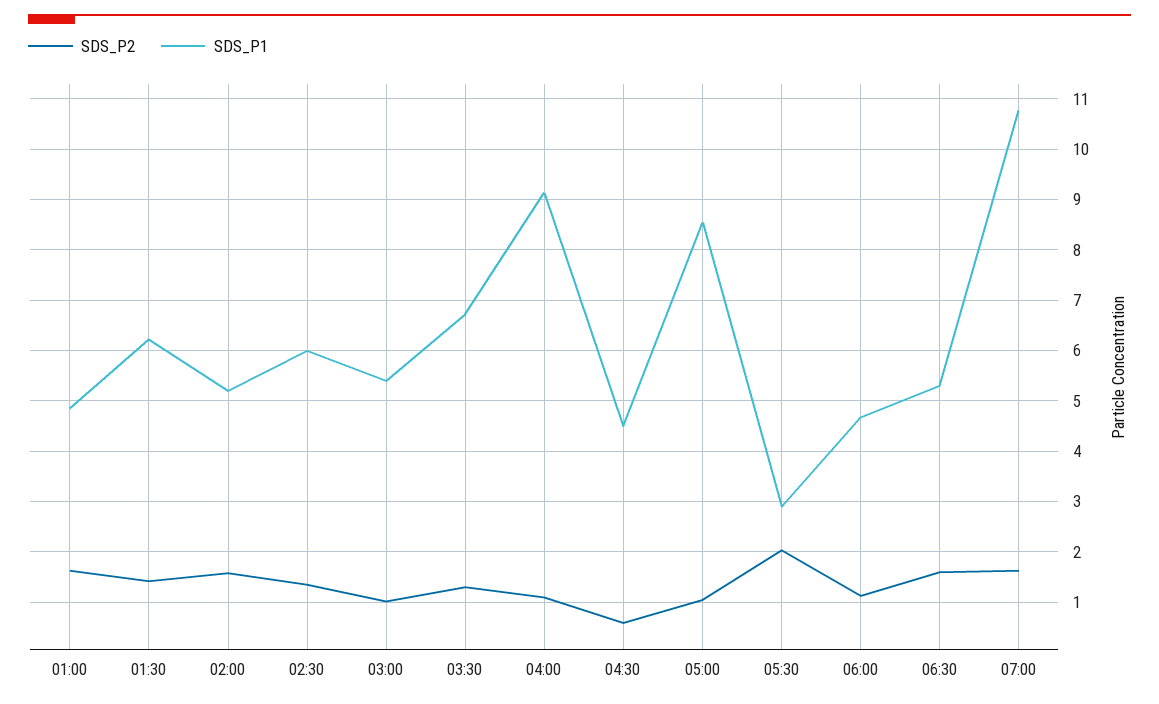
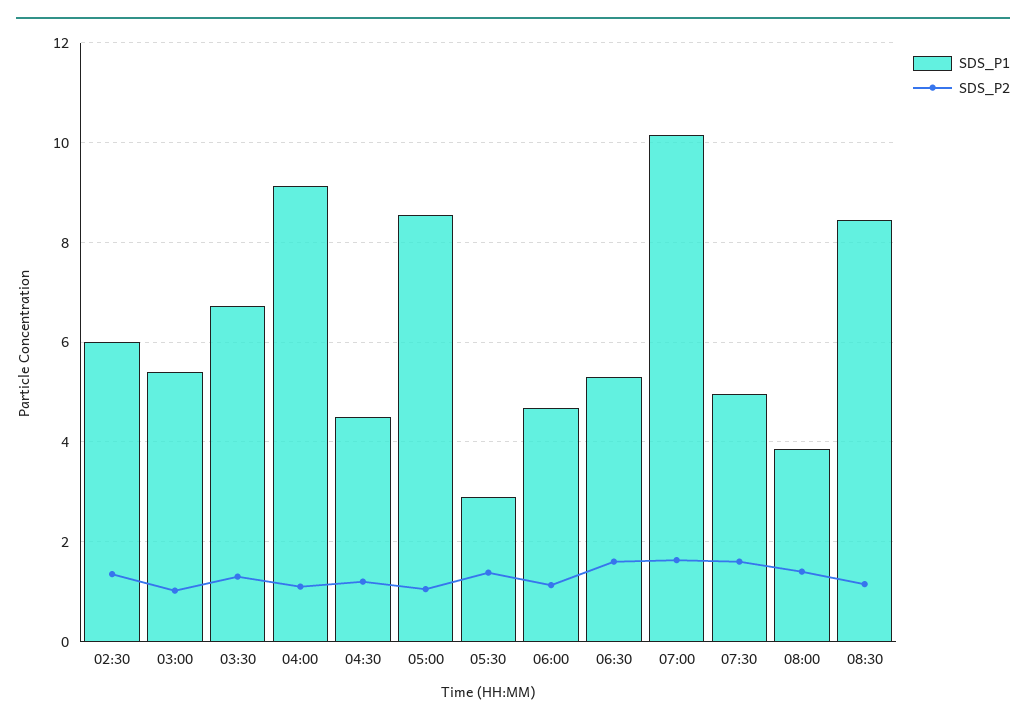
SDS_P2, 01:00: 1.6 -> none
SDS_P1, 01:00: 4.8 -> none
SDS_P2, 01:30: 1.4 -> none
SDS_P1, 01:30: 6.2 -> none
SDS_P2, 02:00: 1.6 -> none
SDS_P1, 02:00: 5.2 -> none
SDS_P2, 04:30: 0.6 -> 1.2
SDS_P2, 05:30: 2 -> 1.4
SDS_P1, 07:00: 10.8 -> 10.2
SDS_P1, 07:30: none -> 5
SDS_P2, 07:30: none -> 1.6
SDS_P1, 08:00: none -> 3.8
SDS_P2, 08:00: none -> 1.4
SDS_P1, 08:30: none -> 8.4
SDS_P2, 08:30: none -> 1.2

